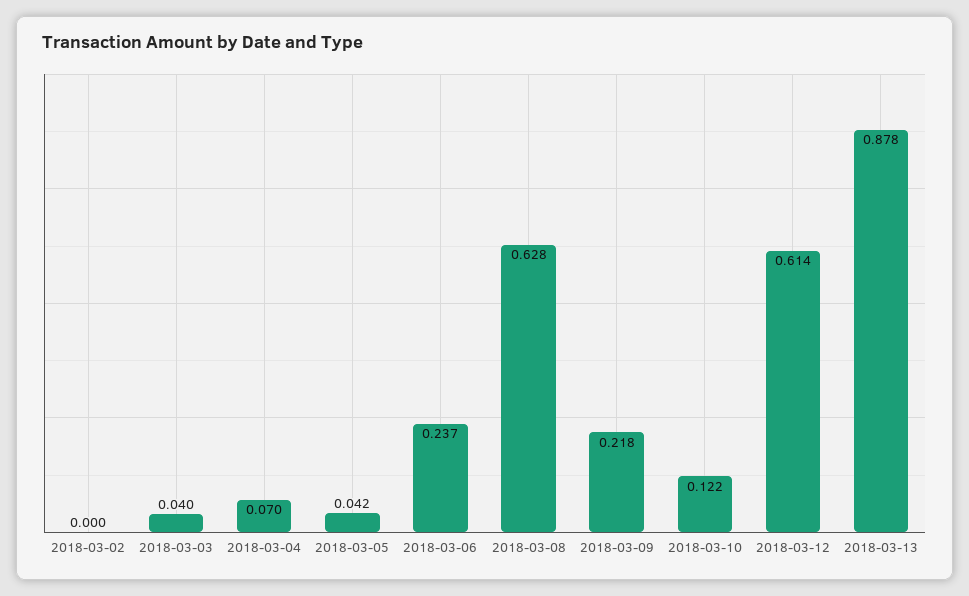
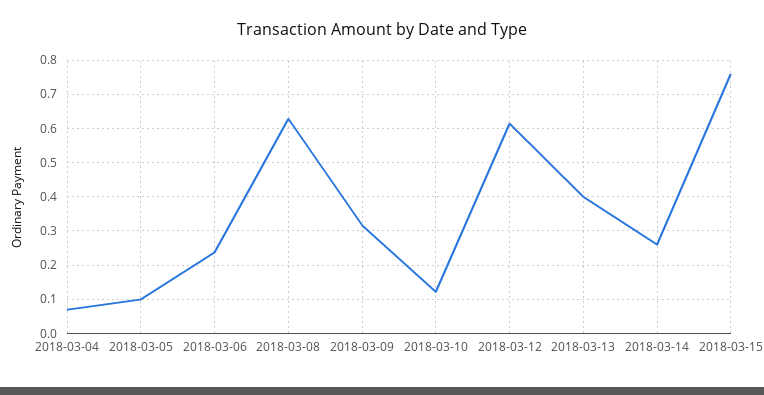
2018-03-02: 0 -> none
2018-03-03: 0.04 -> none
2018-03-05: 0.042 -> 0.1
2018-03-09: 0.218 -> 0.32
2018-03-13: 0.878 -> 0.4
2018-03-14: none -> 0.26
2018-03-15: none -> 0.76

